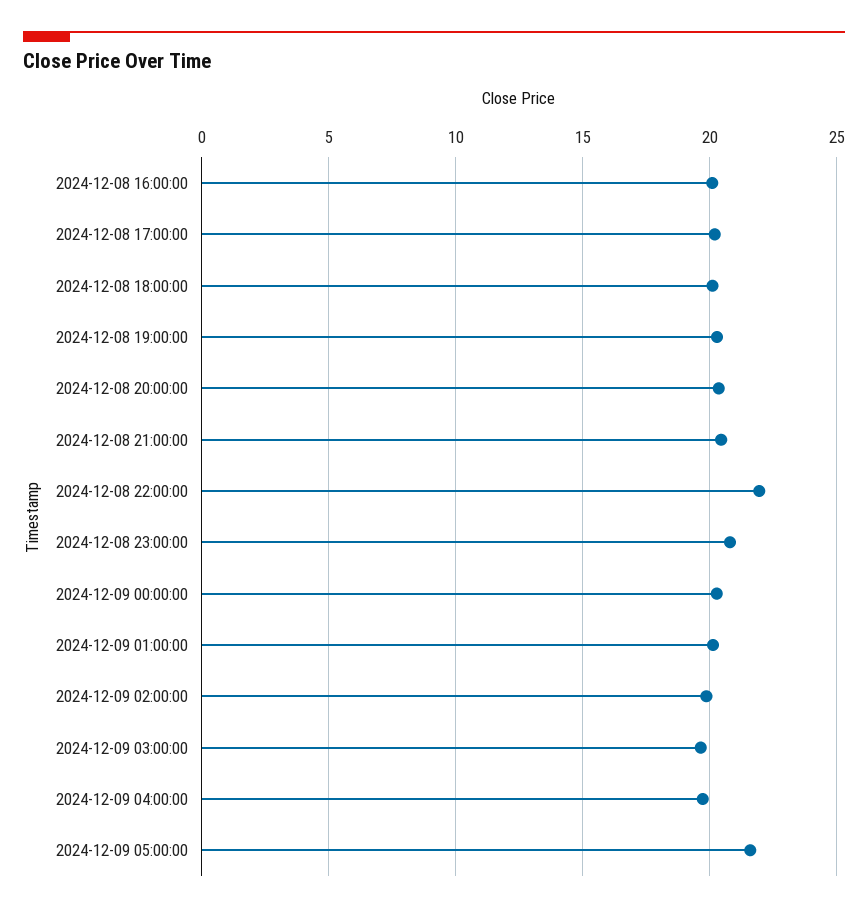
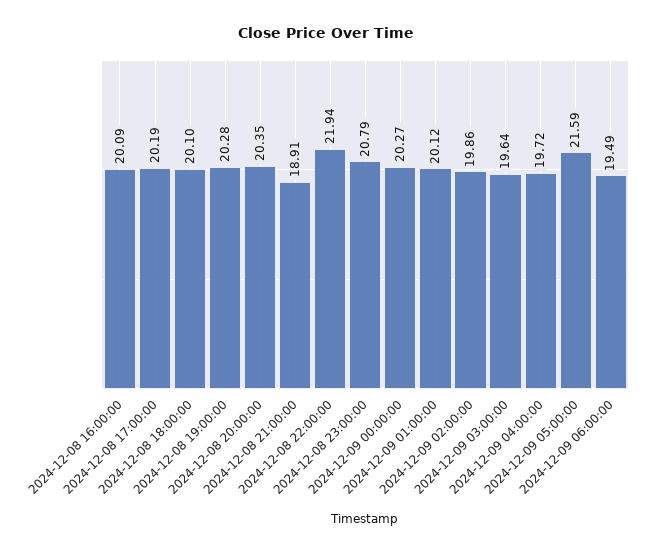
2024-12-08 21:00:00: 20.5 -> 18.91
2024-12-09 06:00:00: none -> 19.49

